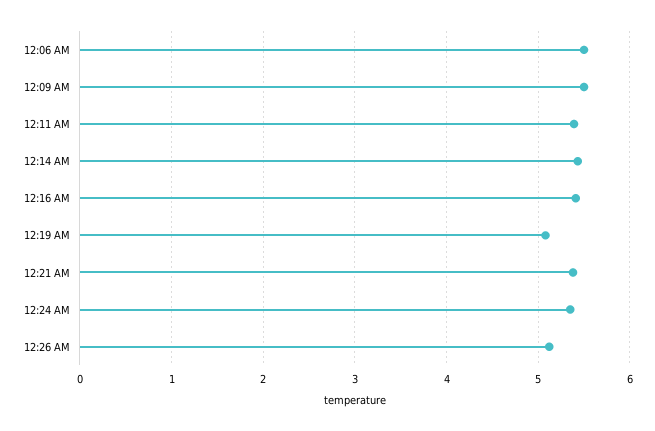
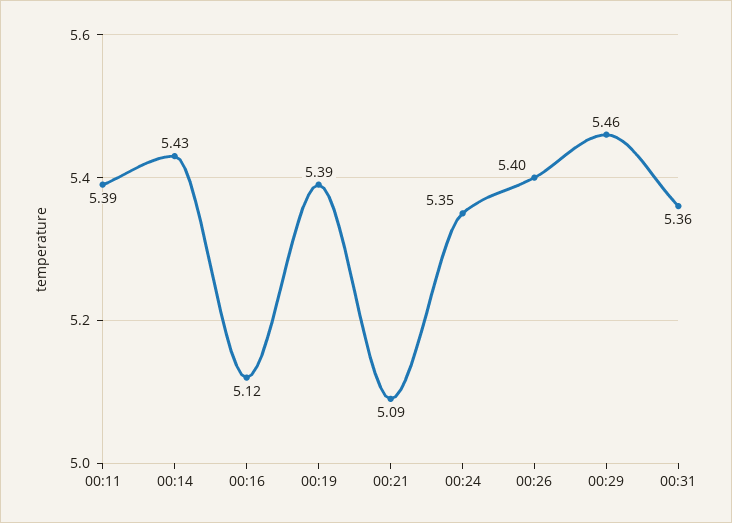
12:06 AM: 5.5 -> none
12:09 AM: 5.5 -> none
12:16 AM: 5.4 -> 5.12
12:19 AM: 5.1 -> 5.39
12:21 AM: 5.4 -> 5.09
12:26 AM: 5.1 -> 5.4
00:29: none -> 5.46
00:31: none -> 5.36

